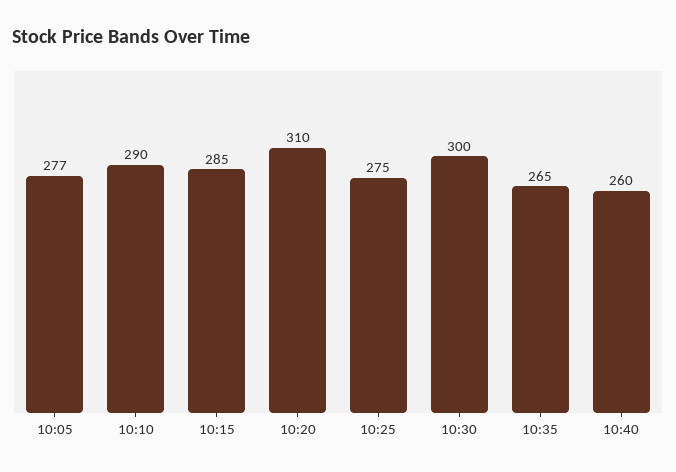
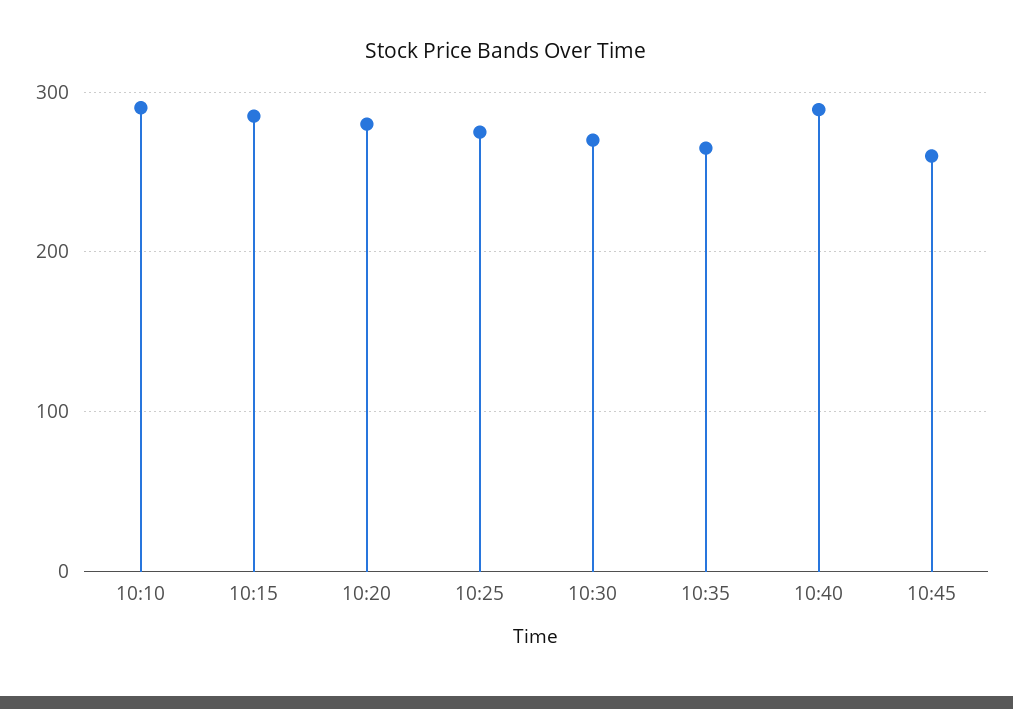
10:05: 277 -> none
10:20: 310 -> 280
10:30: 300 -> 270
10:40: 260 -> 290
10:45: none -> 260

